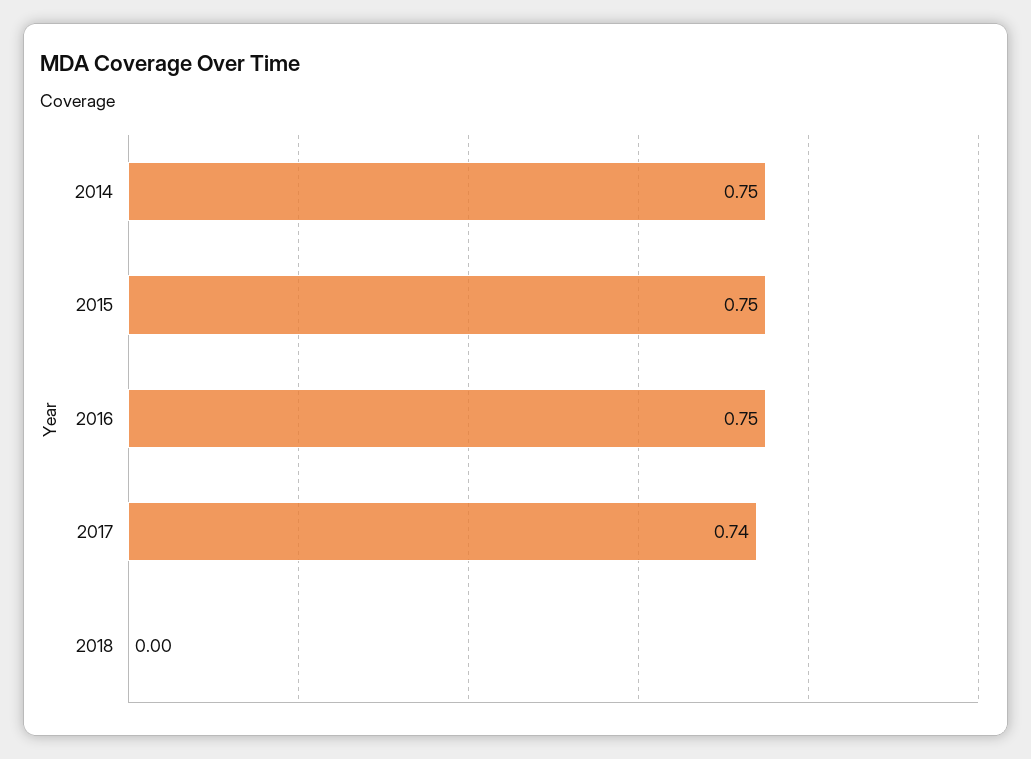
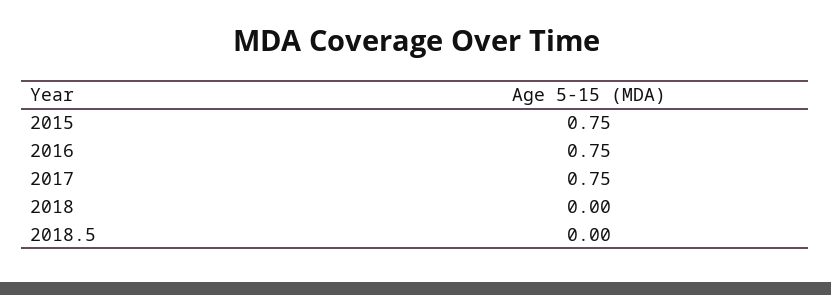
2014: 0.75 -> none
2017: 0.74 -> 0.75
2018.5: none -> 0

